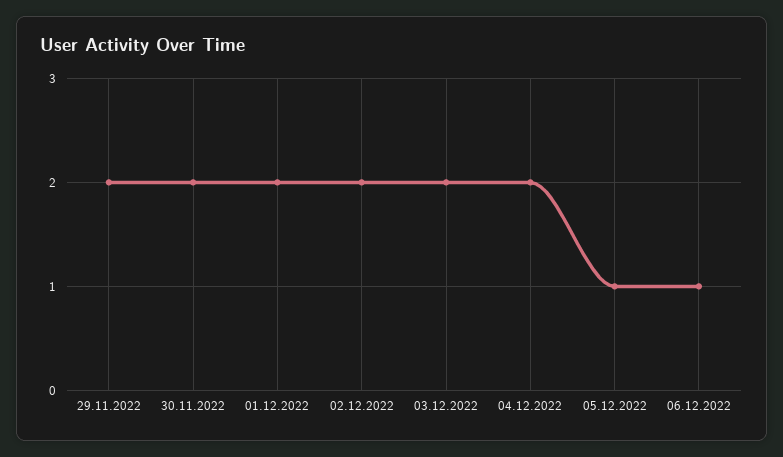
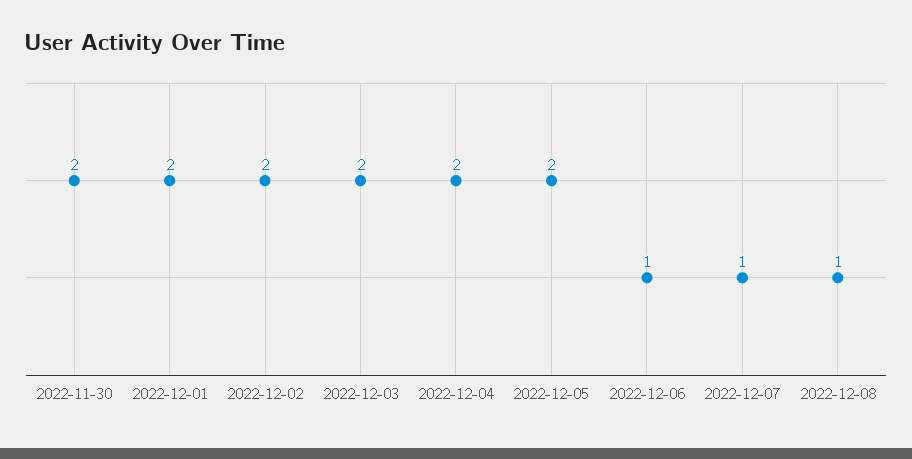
29.11.2022: 2 -> none
05.12.2022: 1 -> 2
2022-12-07: none -> 1
2022-12-08: none -> 1

